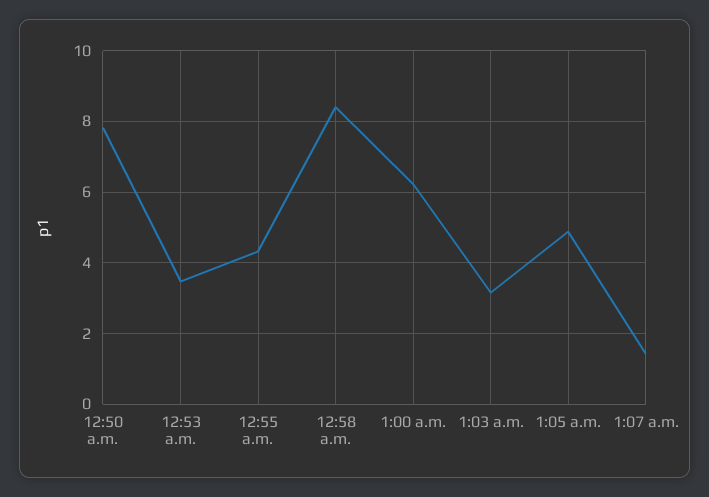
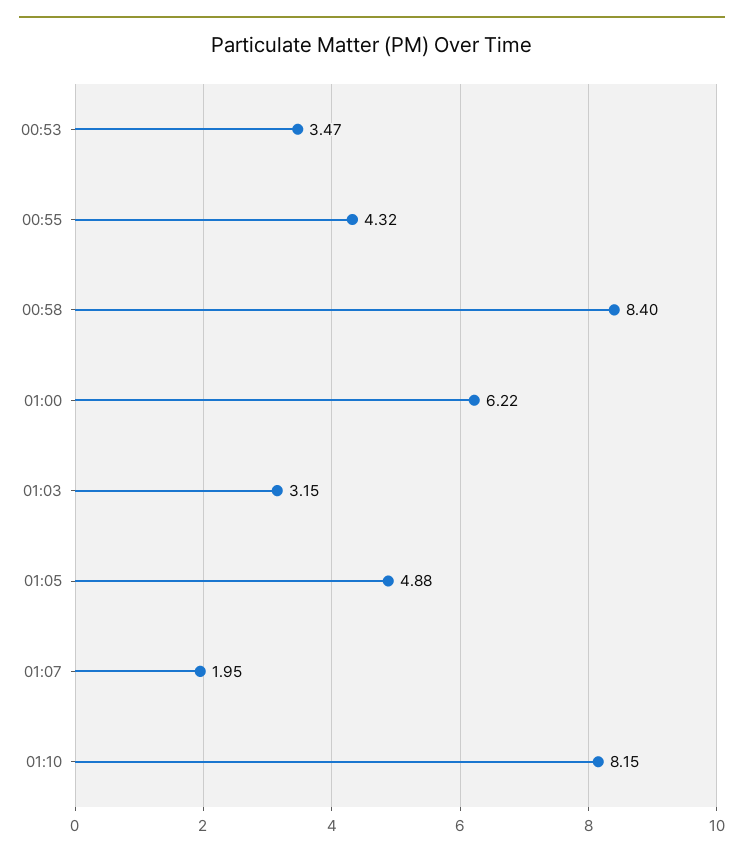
12:50 a.m.: 7.8 -> none
1:07 a.m.: 1.4 -> 1.95
01:10: none -> 8.15

